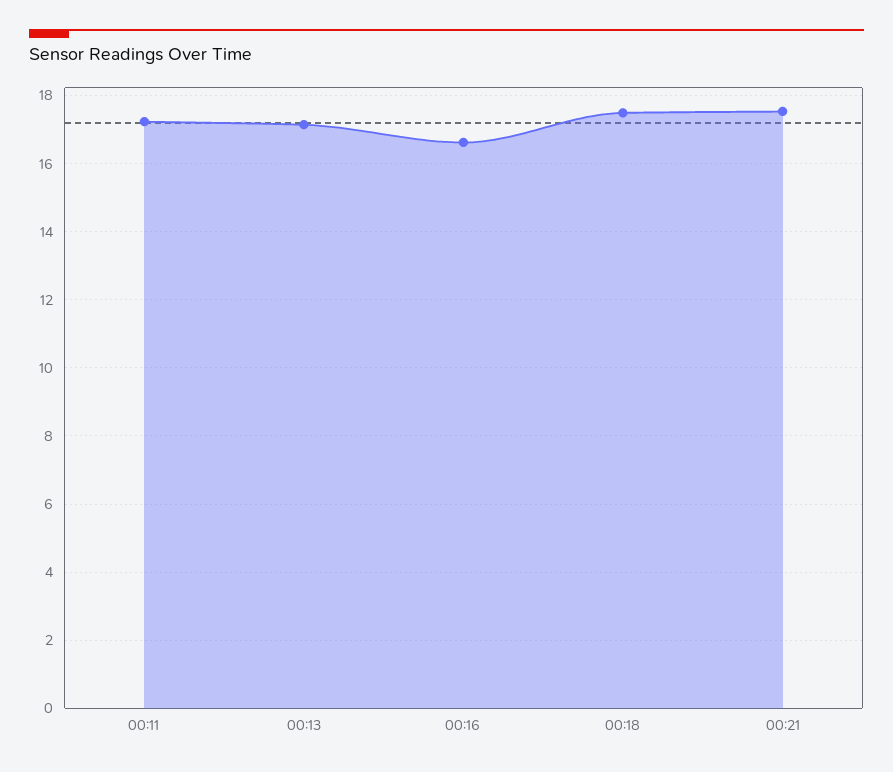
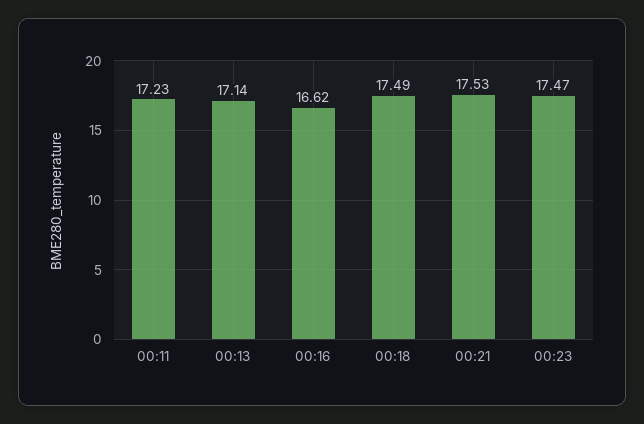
00:23: none -> 17.47

